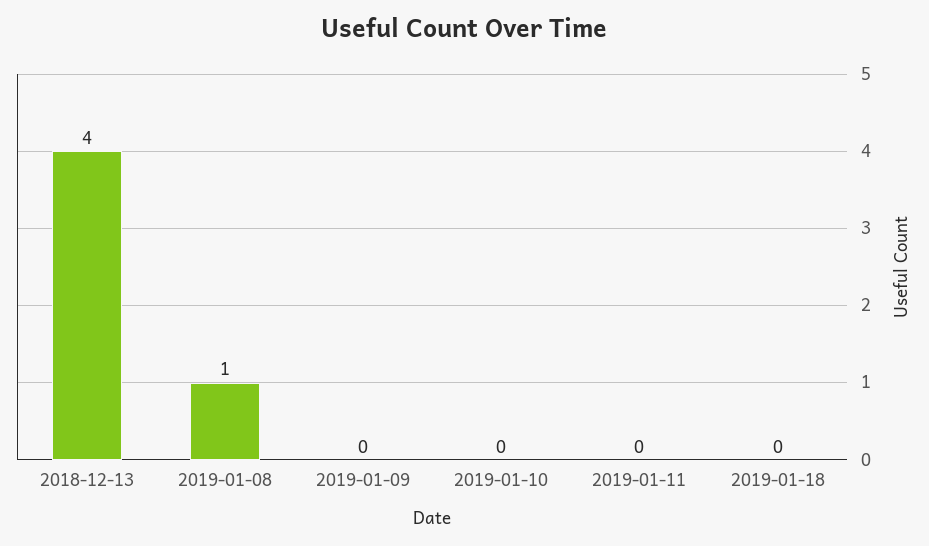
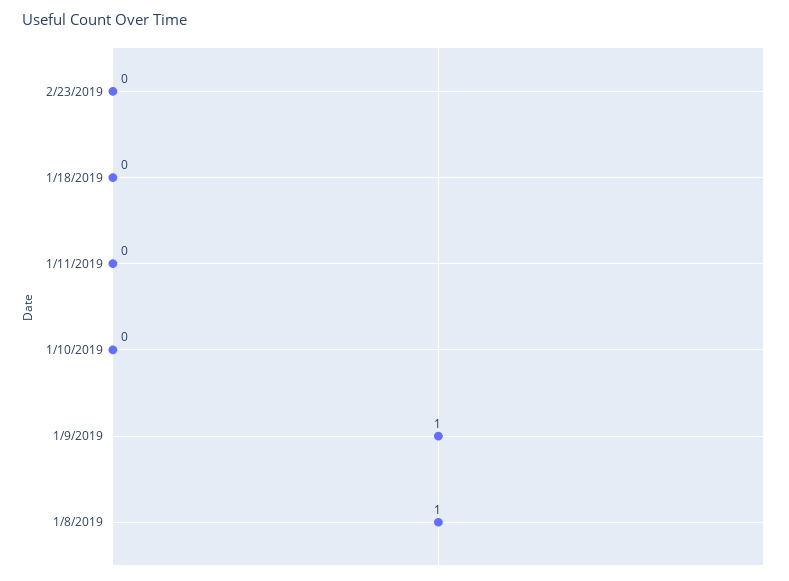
2018-12-13: 4 -> none
2019-01-09: 0 -> 1
2/23/2019: none -> 0

